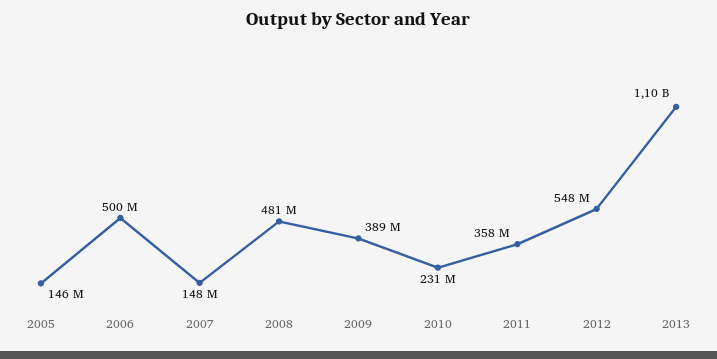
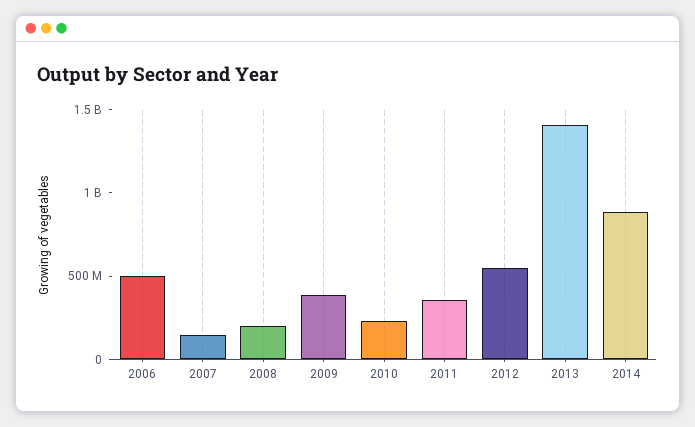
2005: 146000000 -> none
2008: 481000000 -> 200000000
2013: 1100000000 -> 1400000000
2014: none -> 900000000

